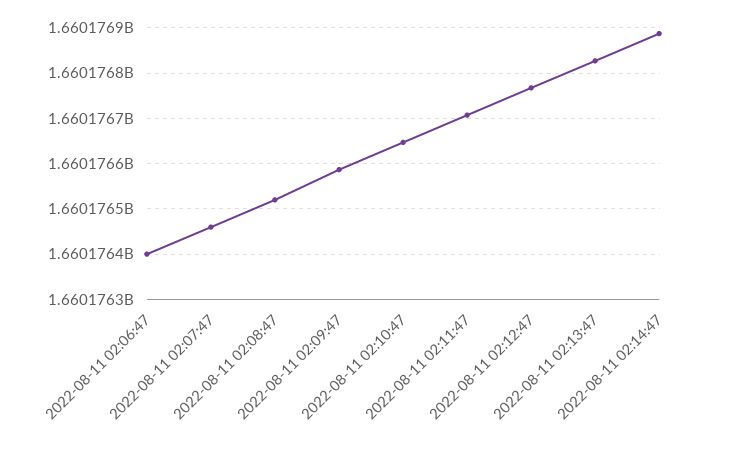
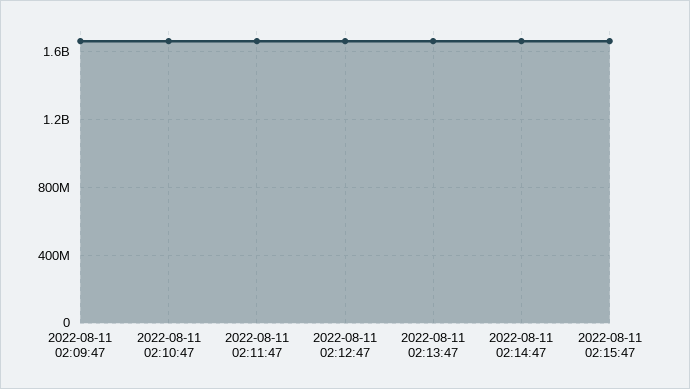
2022-08-11 02:06:47: 1660176400 -> none
2022-08-11 02:07:47: 1660176460 -> none
2022-08-11 02:08:47: 1660176520 -> none
2022-08-11 02:15:47: none -> 1650000000

